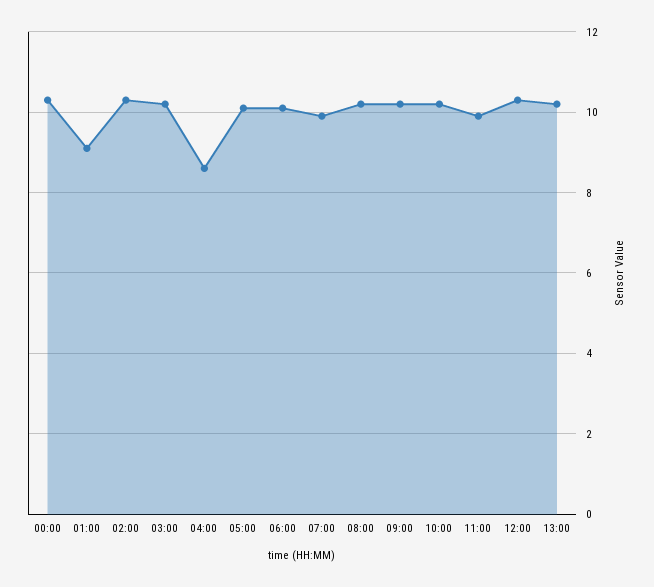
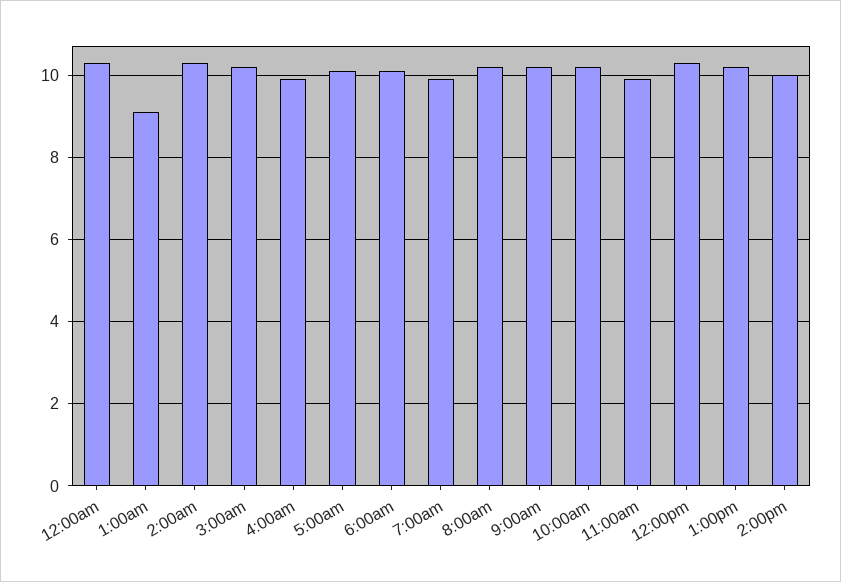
04:00: 8.5 -> 10
2:00pm: none -> 10

